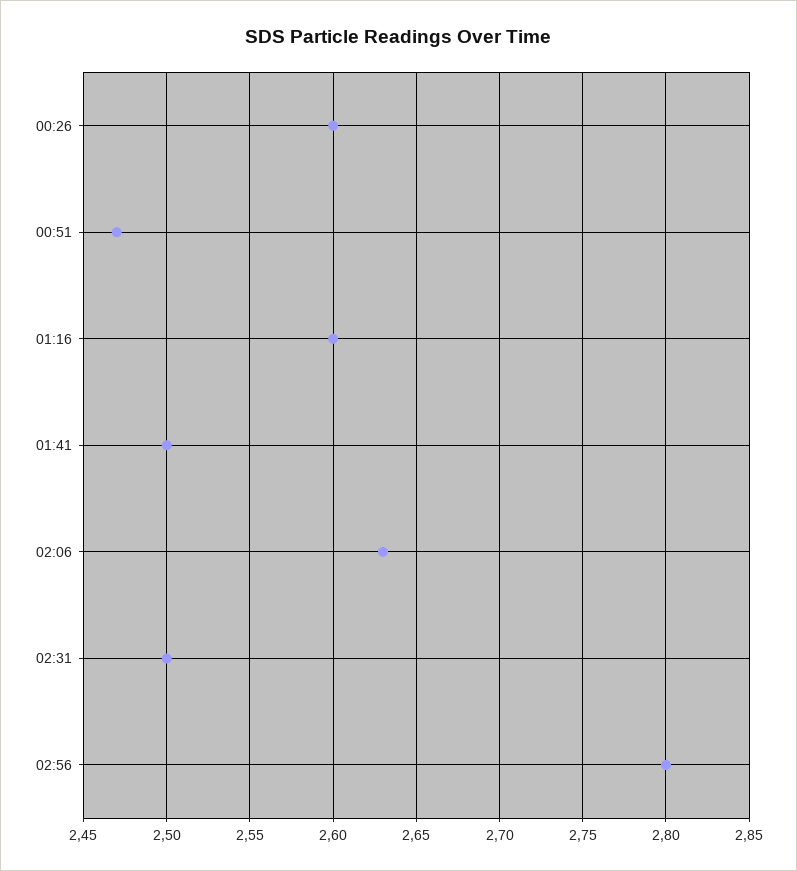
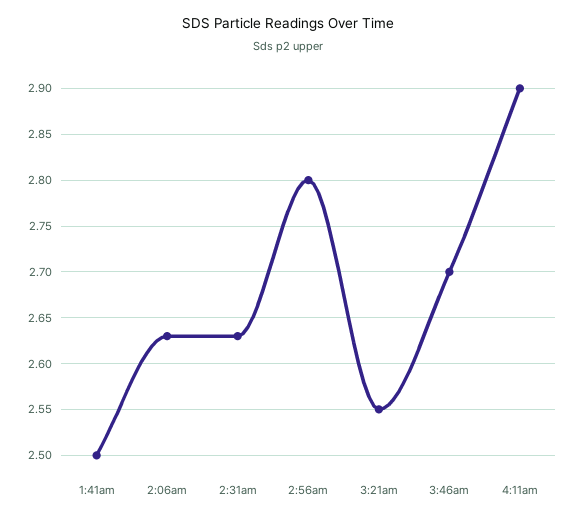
00:26: 2.6 -> none
00:51: 2.47 -> none
01:16: 2.6 -> none
02:31: 2.5 -> 2.63
3:21am: none -> 2.55
3:46am: none -> 2.7
4:11am: none -> 2.9

